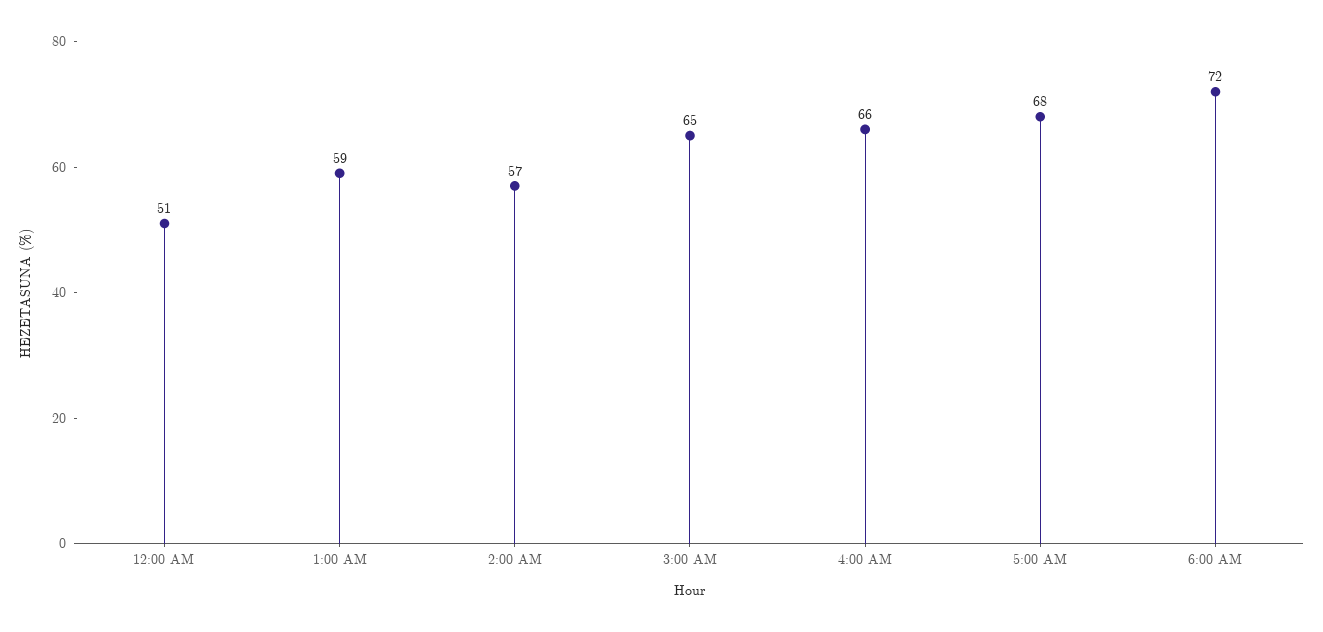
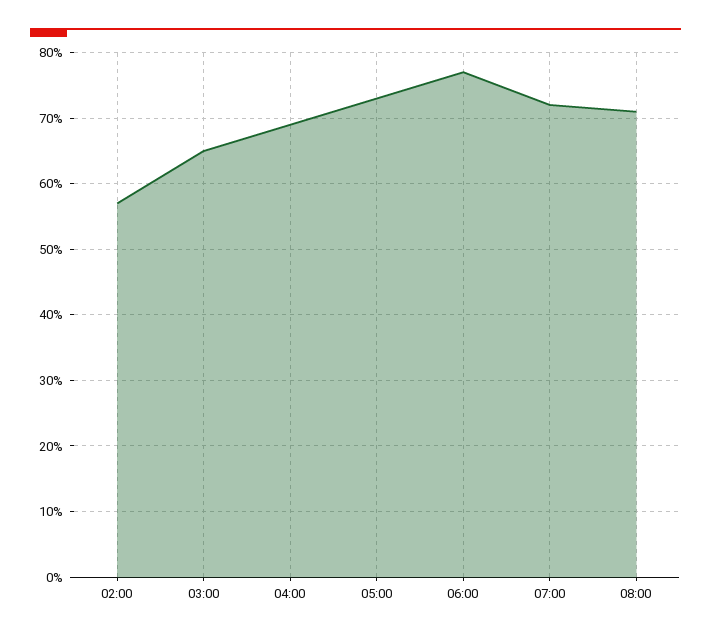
12:00 AM: 51 -> none
1:00 AM: 59 -> none
4:00 AM: 66 -> 69
5:00 AM: 68 -> 73
6:00 AM: 72 -> 77
07:00: none -> 72
08:00: none -> 71

